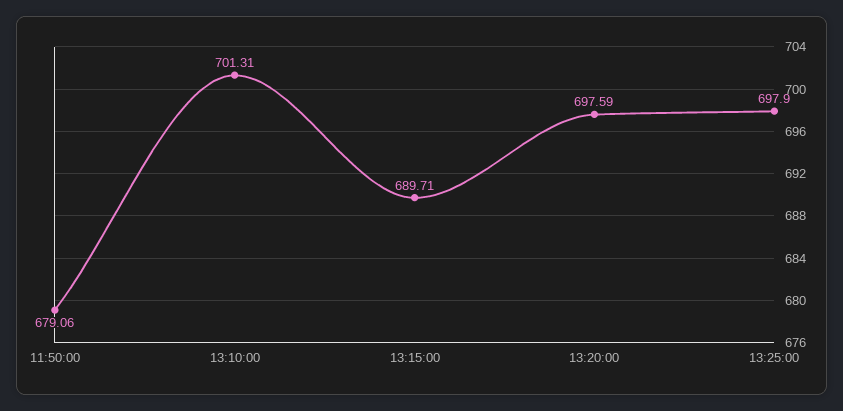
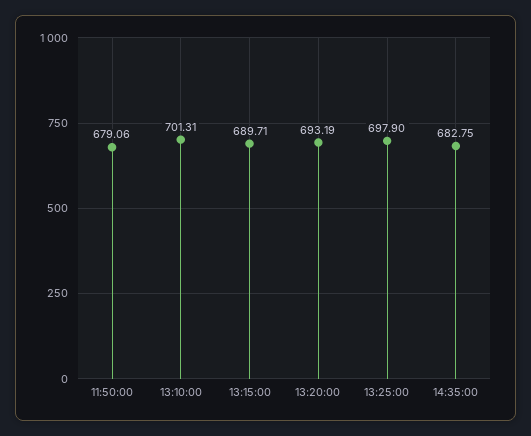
13:20:00: 697.59 -> 693.19
14:35:00: none -> 682.75

